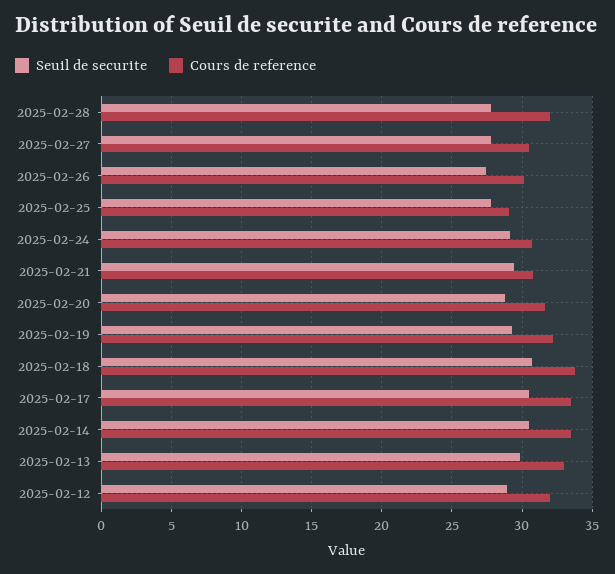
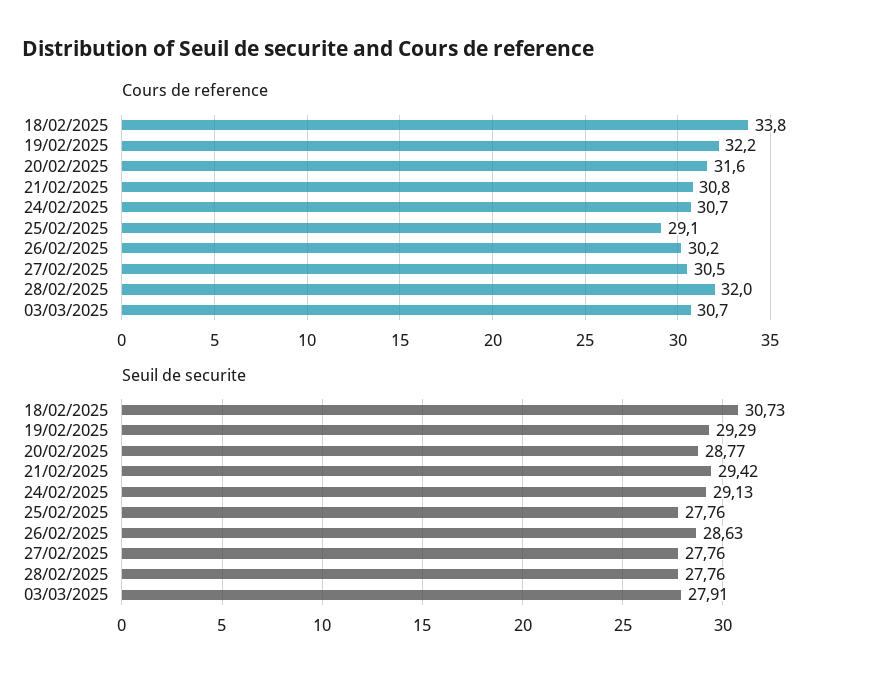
Seuil de securite, 2025-02-26: 27.5 -> 28.63
Seuil de securite, 2025-02-17: 30.5 -> none
Cours de reference, 2025-02-17: 33.5 -> none
Seuil de securite, 2025-02-14: 30.5 -> none
Cours de reference, 2025-02-14: 33.5 -> none
Seuil de securite, 2025-02-13: 30 -> none
Cours de reference, 2025-02-13: 33 -> none
Seuil de securite, 2025-02-12: 29 -> none
Cours de reference, 2025-02-12: 32 -> none
Cours de reference, 03/03/2025: none -> 30.7
Seuil de securite, 03/03/2025: none -> 27.91

